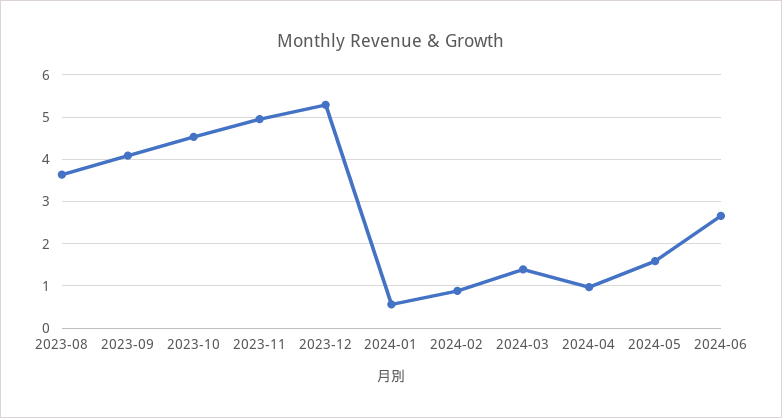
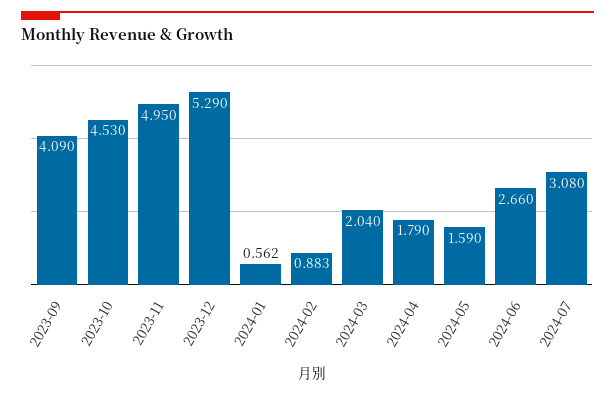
2023-08: 3.6 -> none
2024-03: 1.4 -> 2.04
2024-04: 1 -> 1.79
2024-07: none -> 3.08

